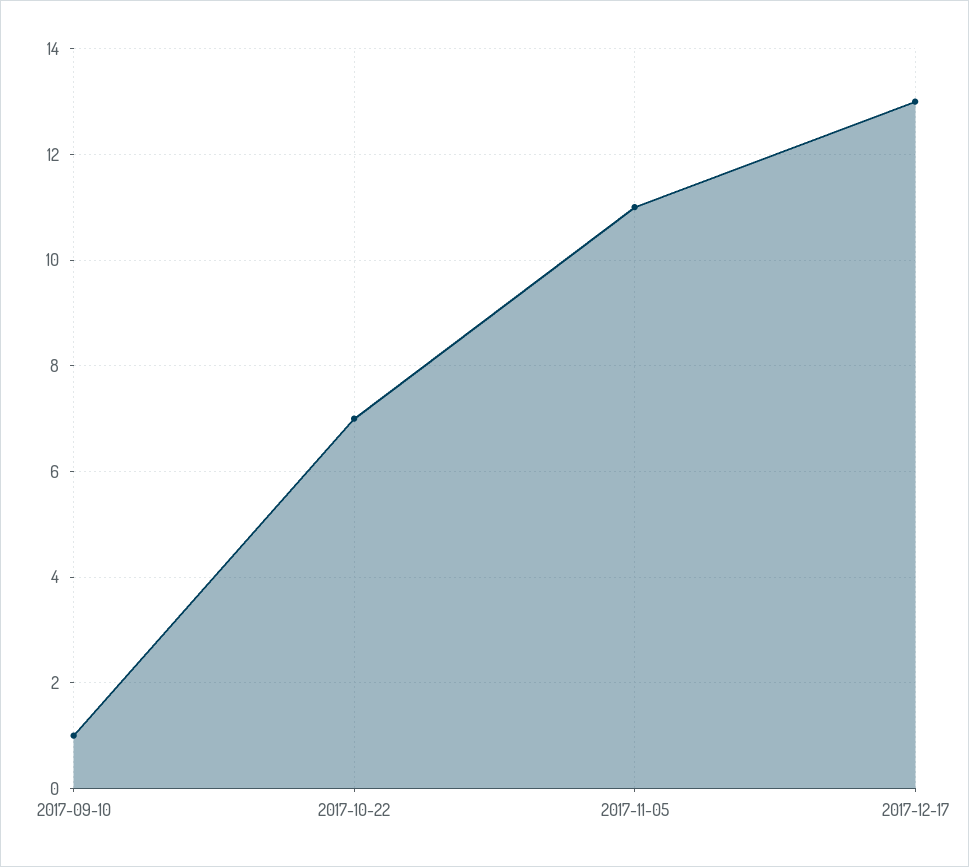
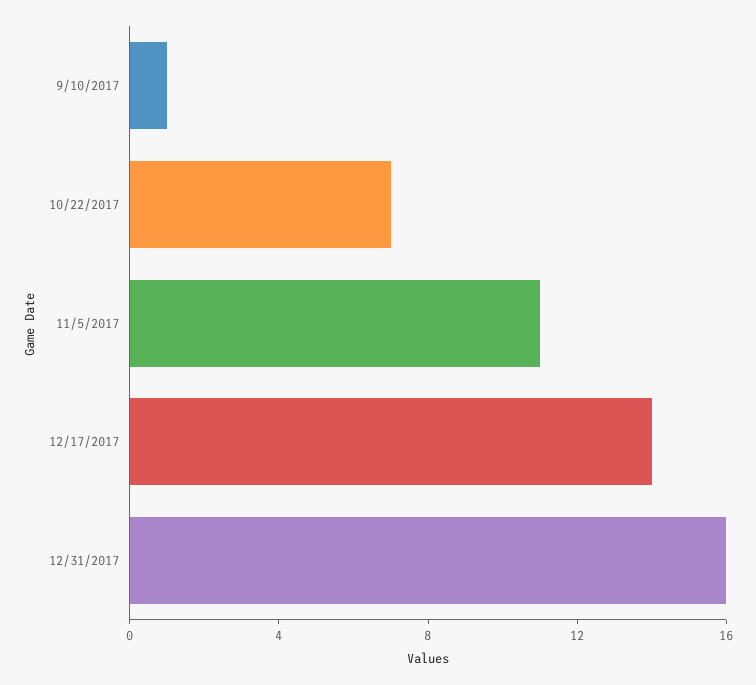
2017-12-17: 13 -> 14
12/31/2017: none -> 16

